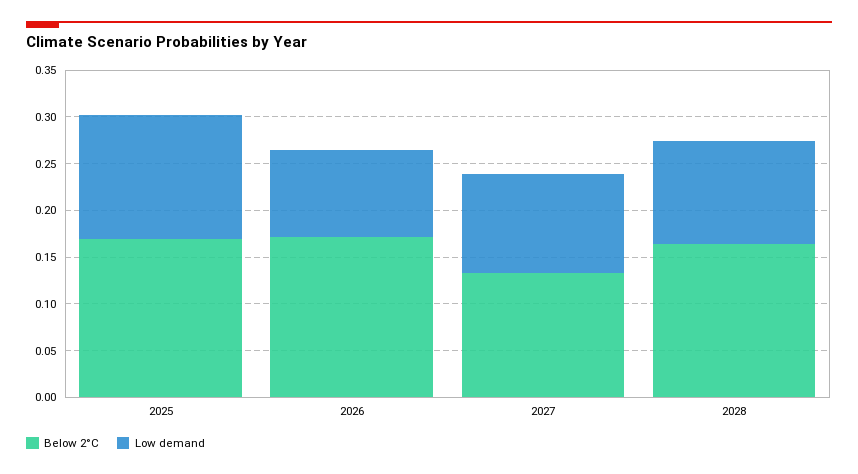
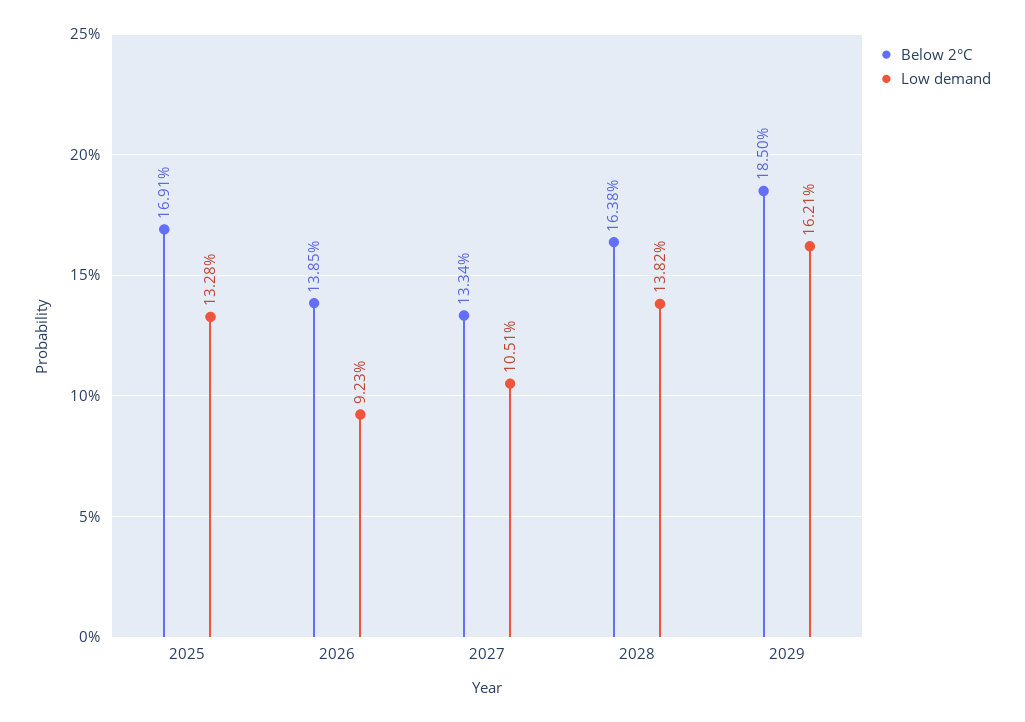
Below 2°C, 2026: 0.17 -> 0.1385
Low demand, 2028: 0.11 -> 0.1382
Below 2°C, 2029: none -> 0.185
Low demand, 2029: none -> 0.1621

